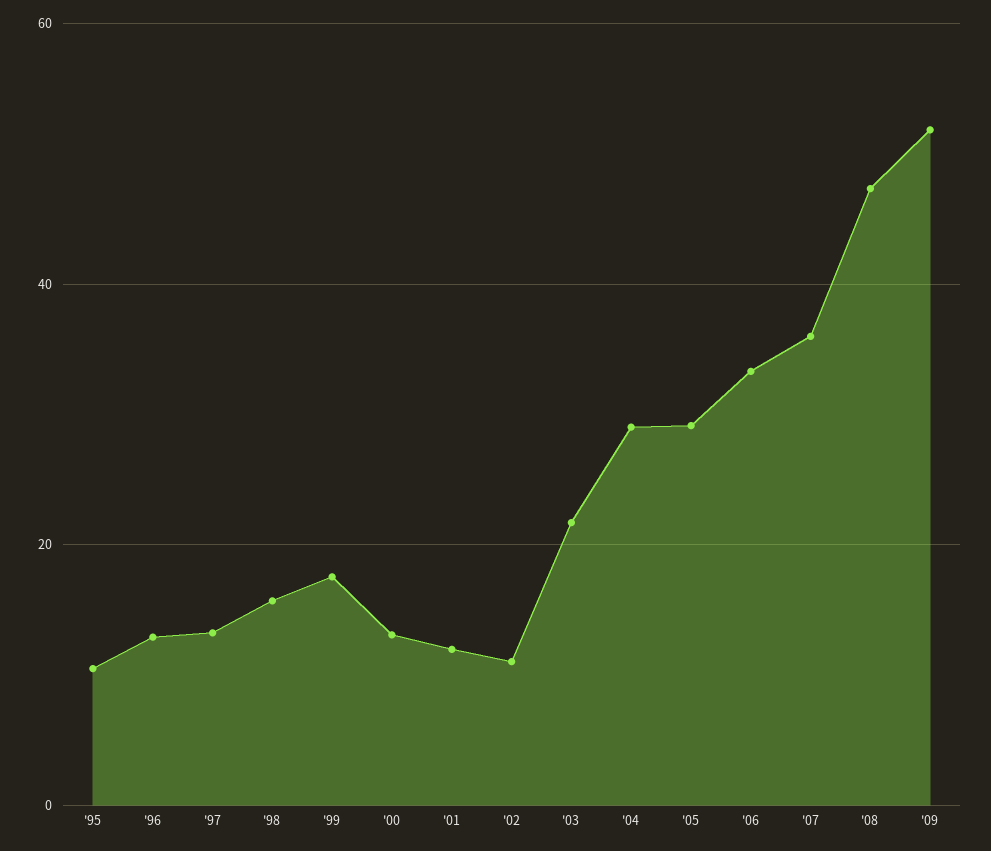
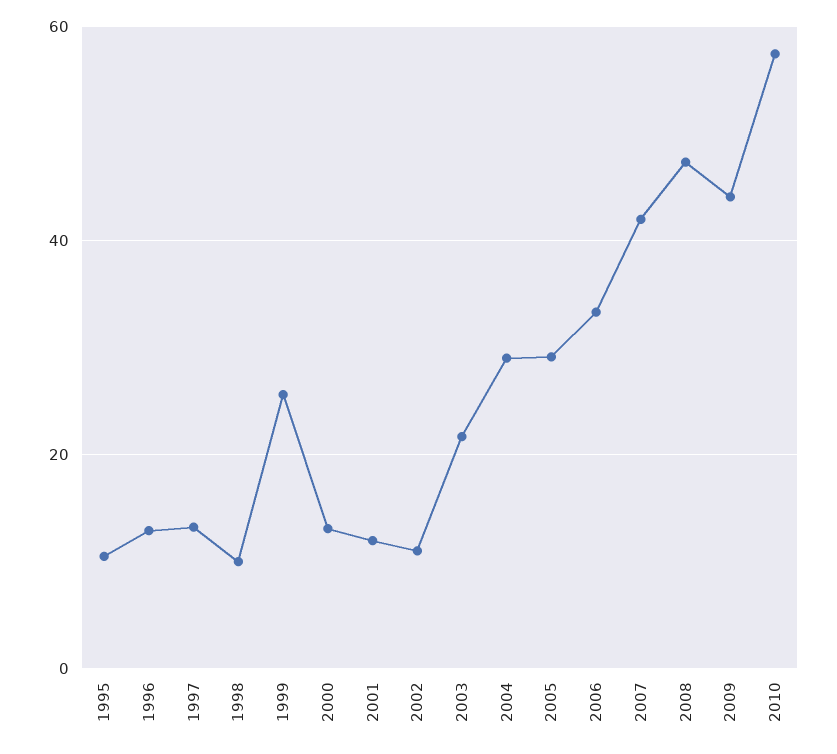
'98: 16 -> 10
'99: 18 -> 26
'07: 36 -> 42
'09: 52 -> 44
2010: none -> 58

